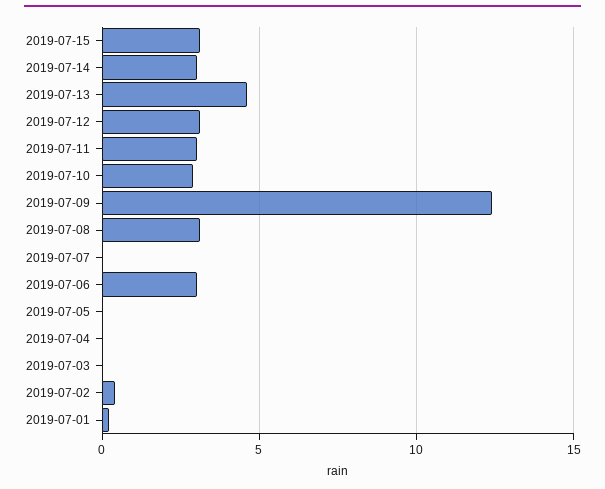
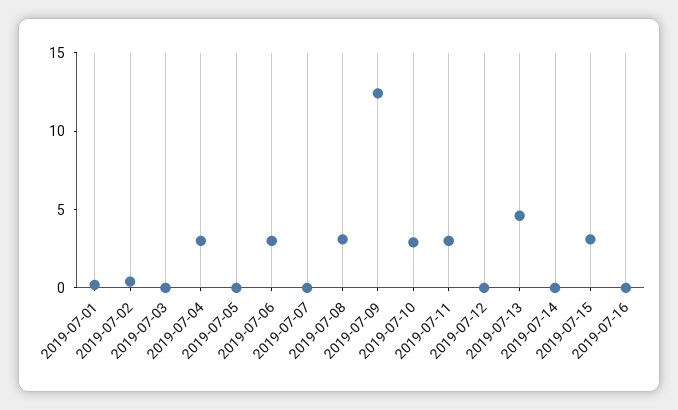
2019-07-14: 3 -> 0
2019-07-12: 3 -> 0
2019-07-04: 0 -> 3
2019-07-16: none -> 0

